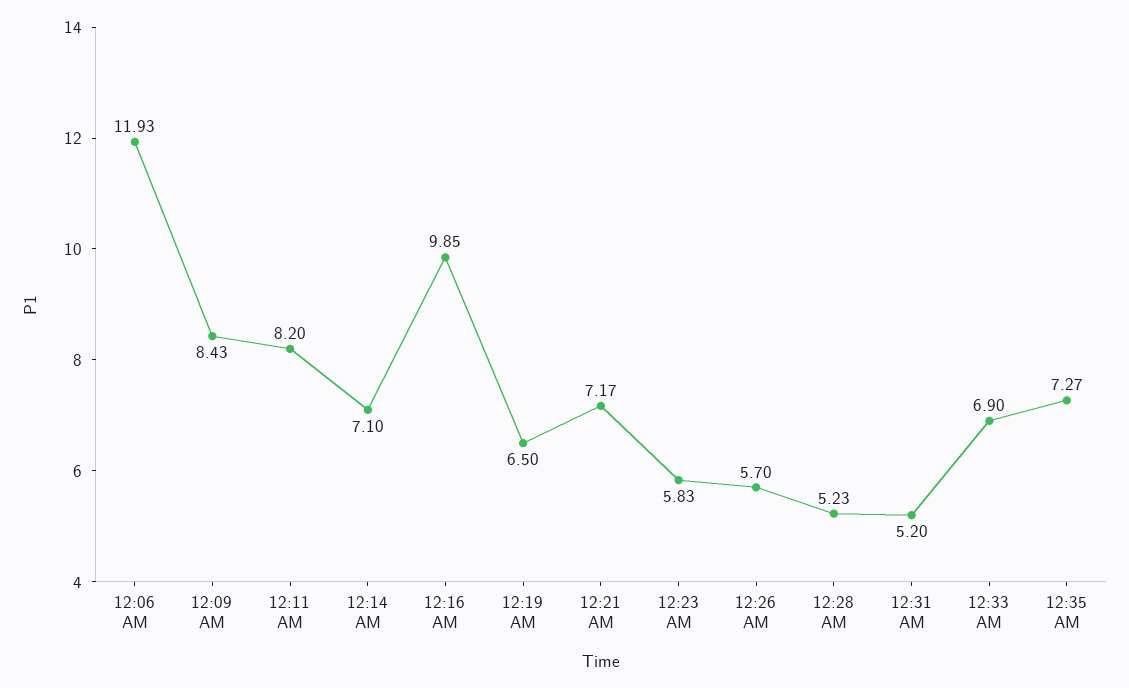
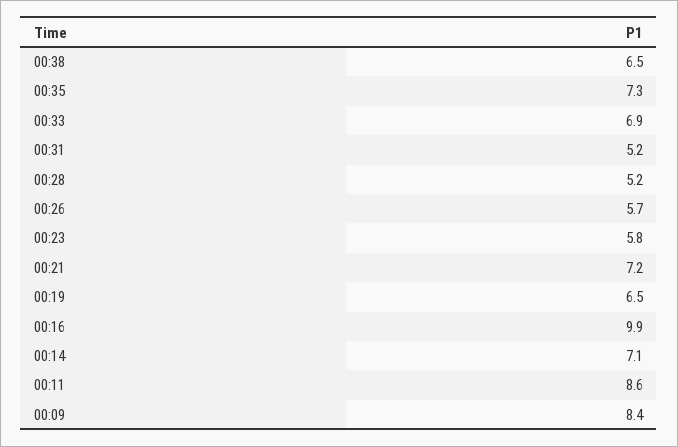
12:06 AM: 11.93 -> none
12:11 AM: 8.2 -> 8.6
00:38: none -> 6.5

